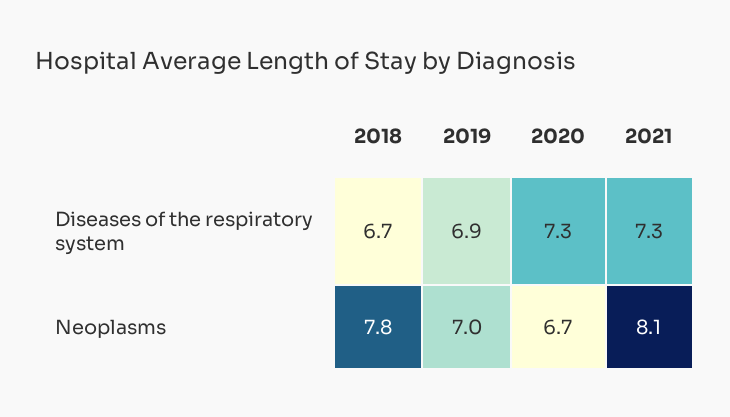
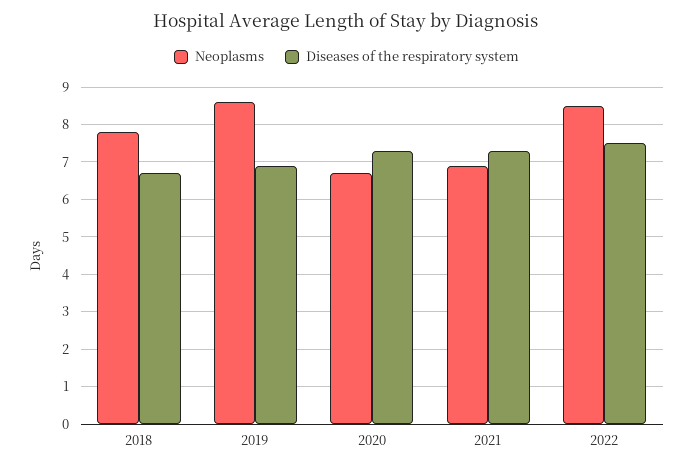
Neoplasms, 2019: 7 -> 8.5
Neoplasms, 2021: 8.1 -> 7
Neoplasms, 2022: none -> 8.5
Diseases of the respiratory system, 2022: none -> 7.5

